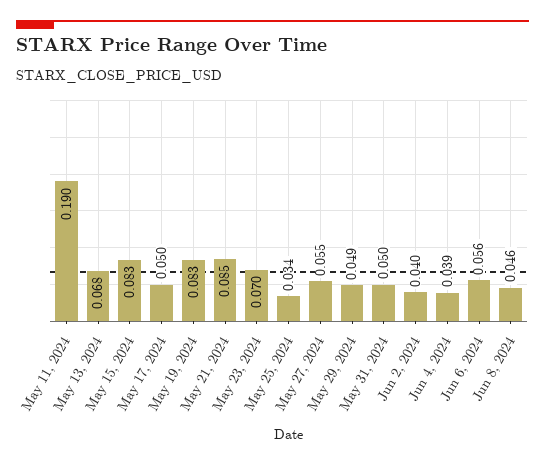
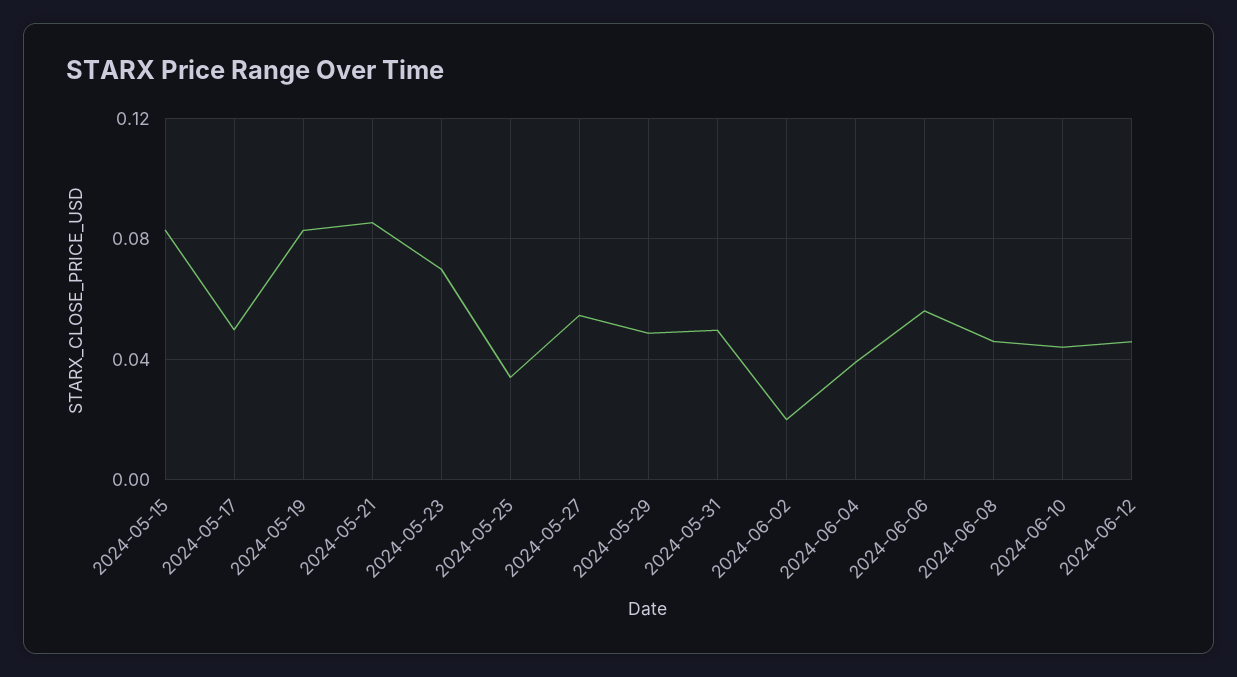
May 11, 2024: 0.19 -> none
May 13, 2024: 0.068 -> none
Jun 2, 2024: 0.04 -> 0.02
2024-06-10: none -> 0.045
2024-06-12: none -> 0.045

